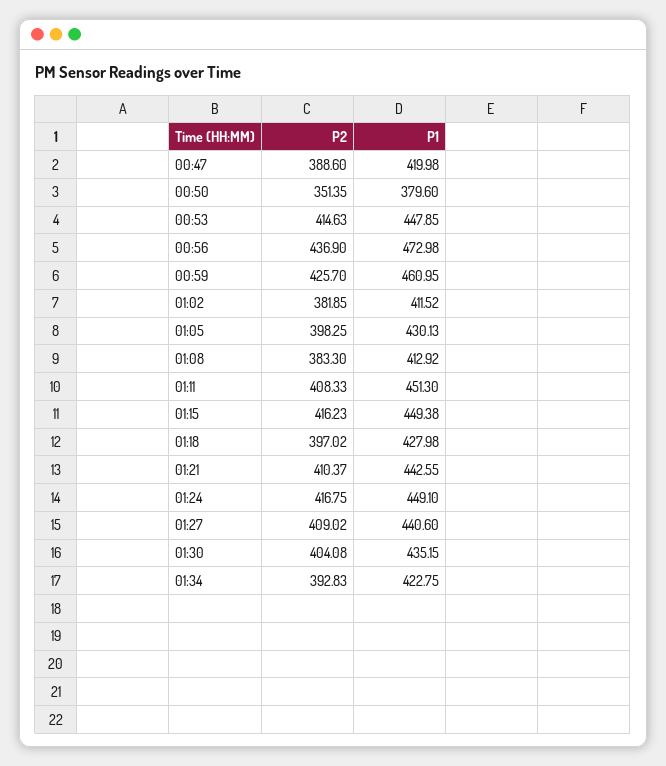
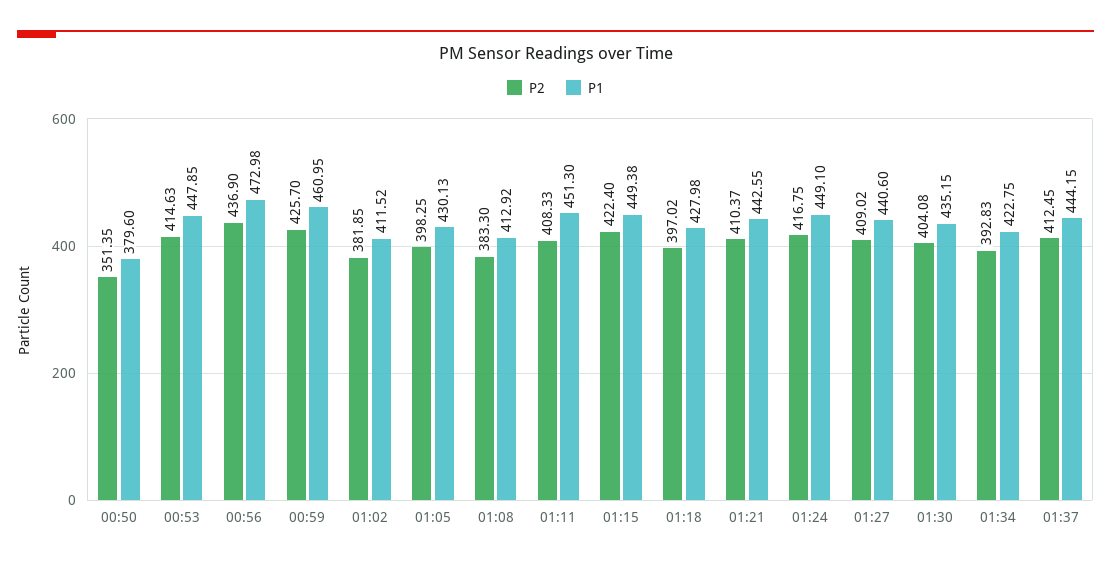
P2, 00:47: 388.6 -> none
P1, 00:47: 419.98 -> none
P2, 01:15: 416.23 -> 422.4
P2, 01:37: none -> 412.45
P1, 01:37: none -> 444.15

